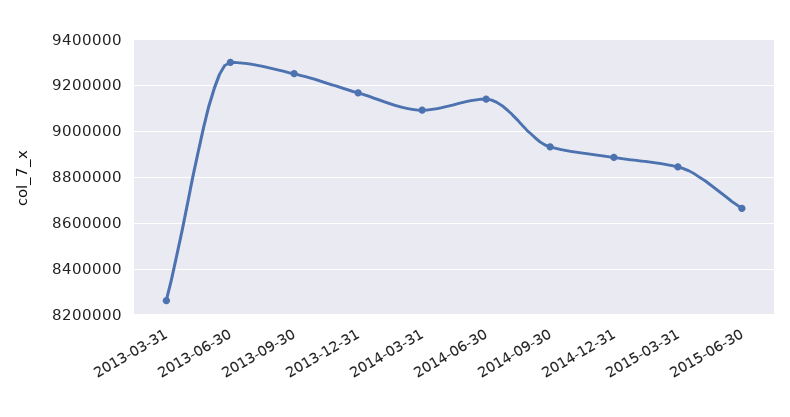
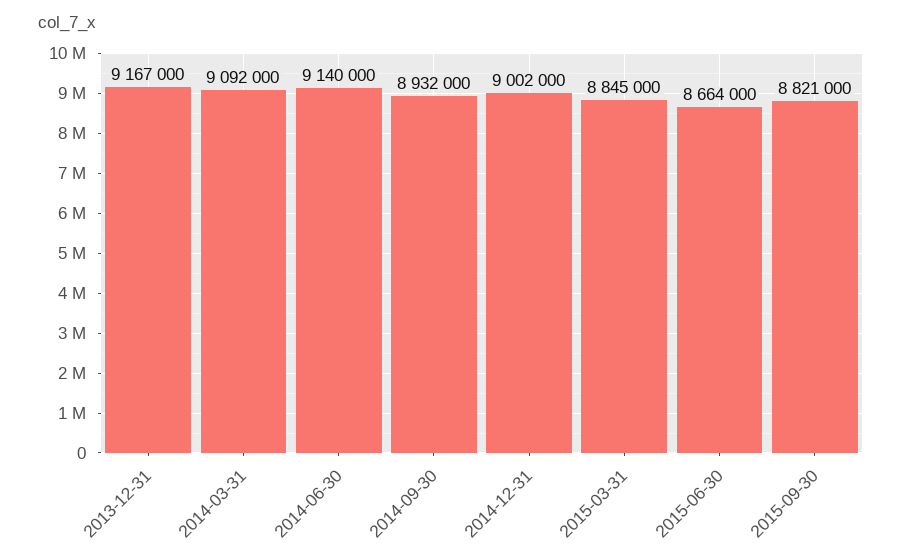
2013-03-31: 8250000 -> none
2013-06-30: 9300000 -> none
2013-09-30: 9250000 -> none
2014-12-31: 8900000 -> 9002000
2015-09-30: none -> 8821000

